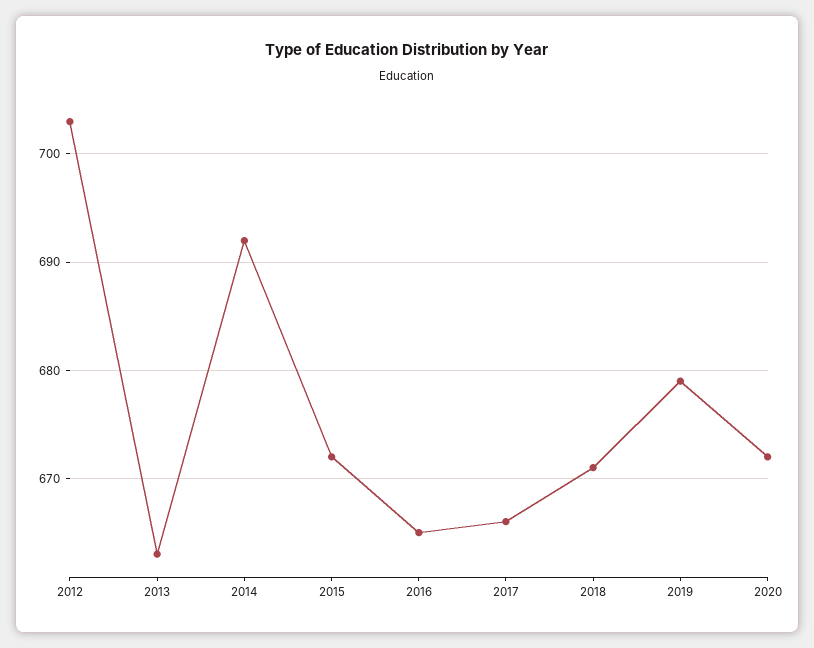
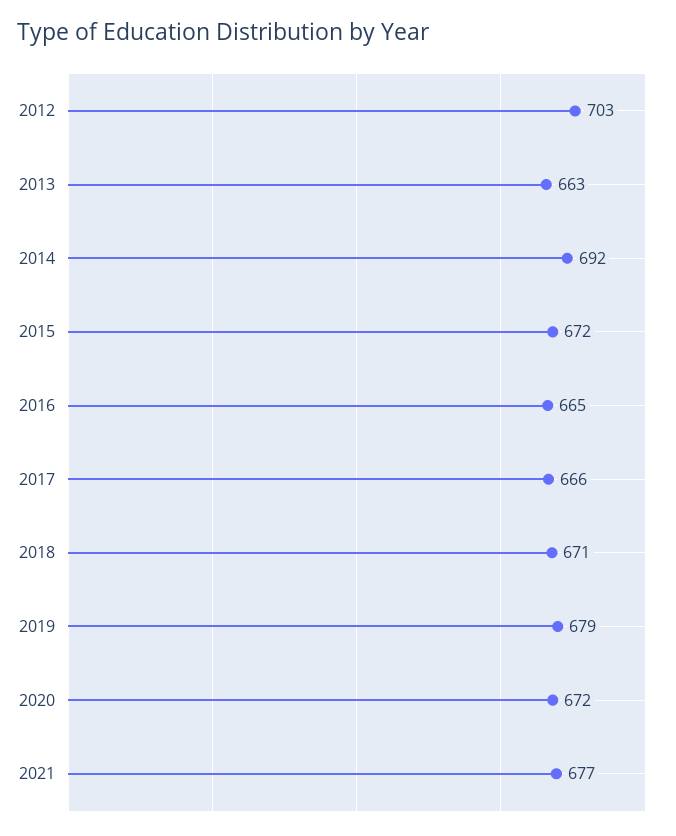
2021: none -> 677

